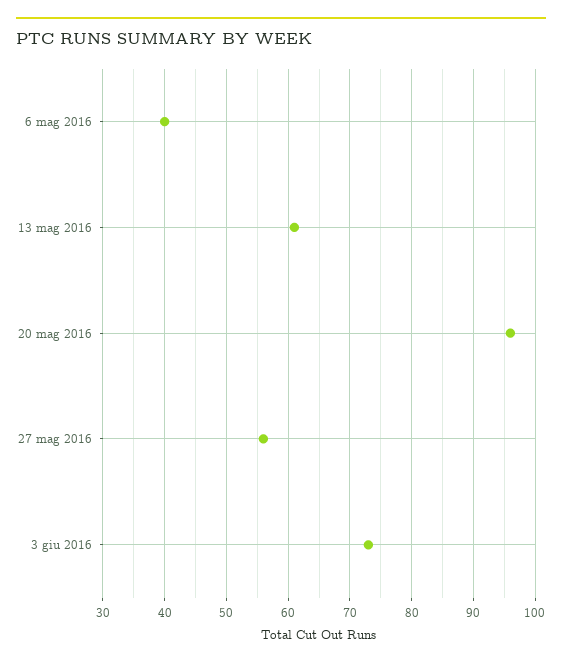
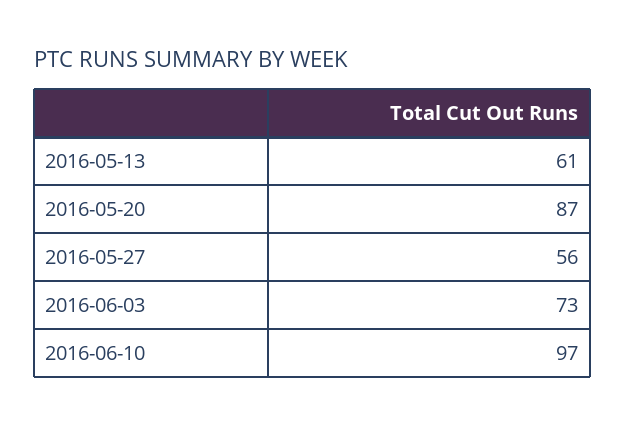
6 mag 2016: 40 -> none
20 mag 2016: 96 -> 87
2016-06-10: none -> 97

